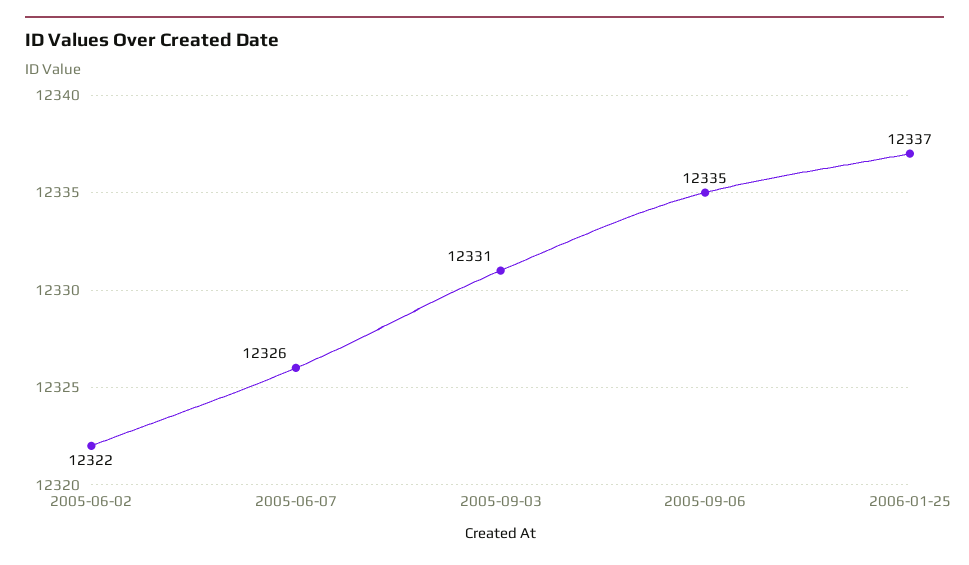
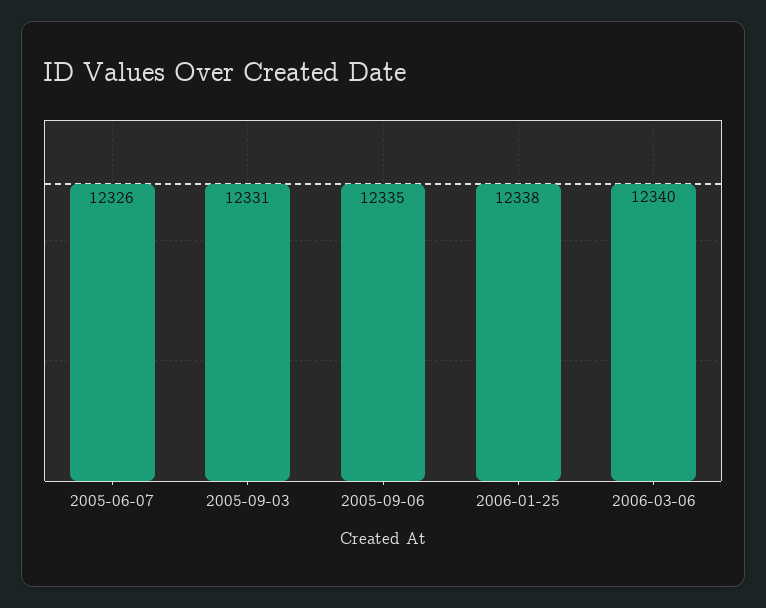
2005-06-02: 12322 -> none
2006-01-25: 12337 -> 12338
2006-03-06: none -> 12340

